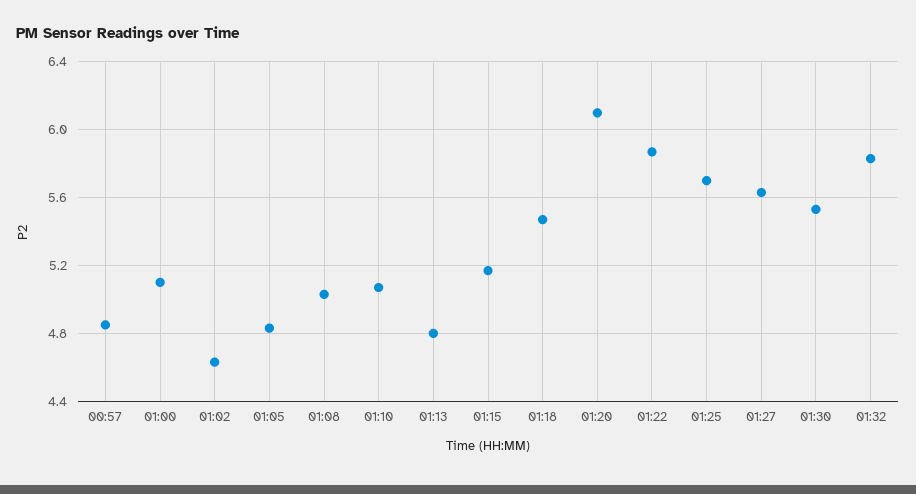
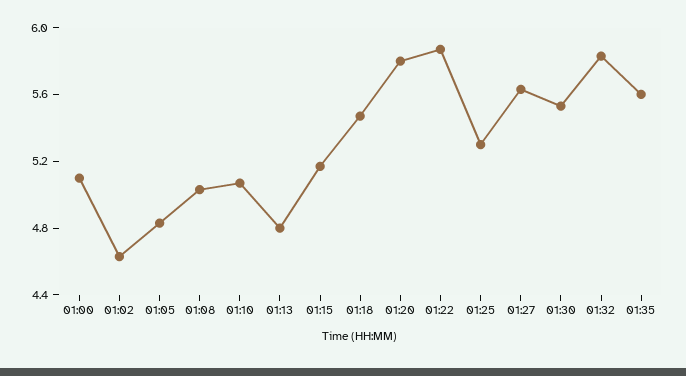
00:57: 4.85 -> none
01:20: 6.1 -> 5.8
01:25: 5.7 -> 5.3
01:35: none -> 5.6

